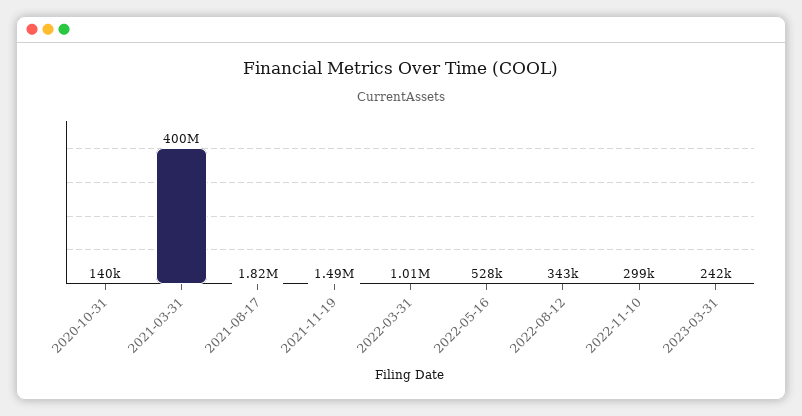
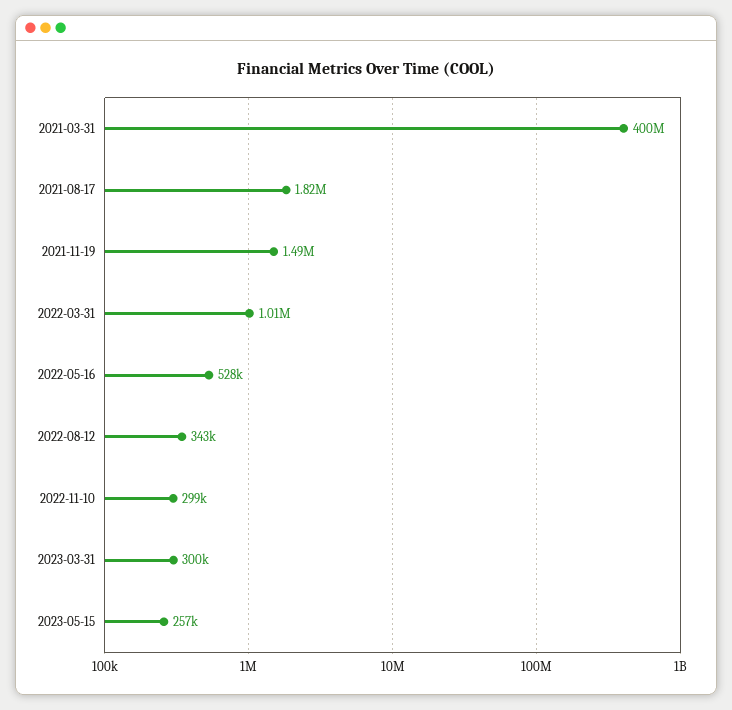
2020-10-31: 140000 -> none
2023-03-31: 242000 -> 300000
2023-05-15: none -> 257000

